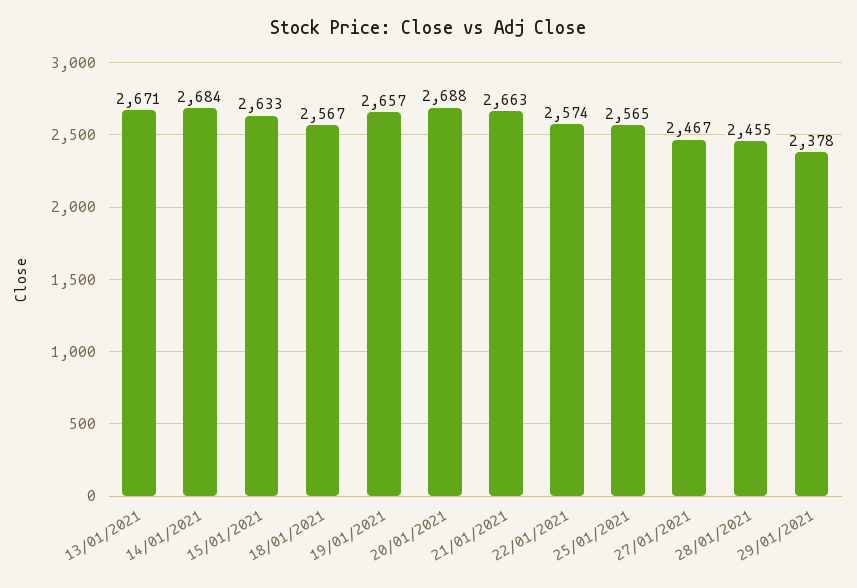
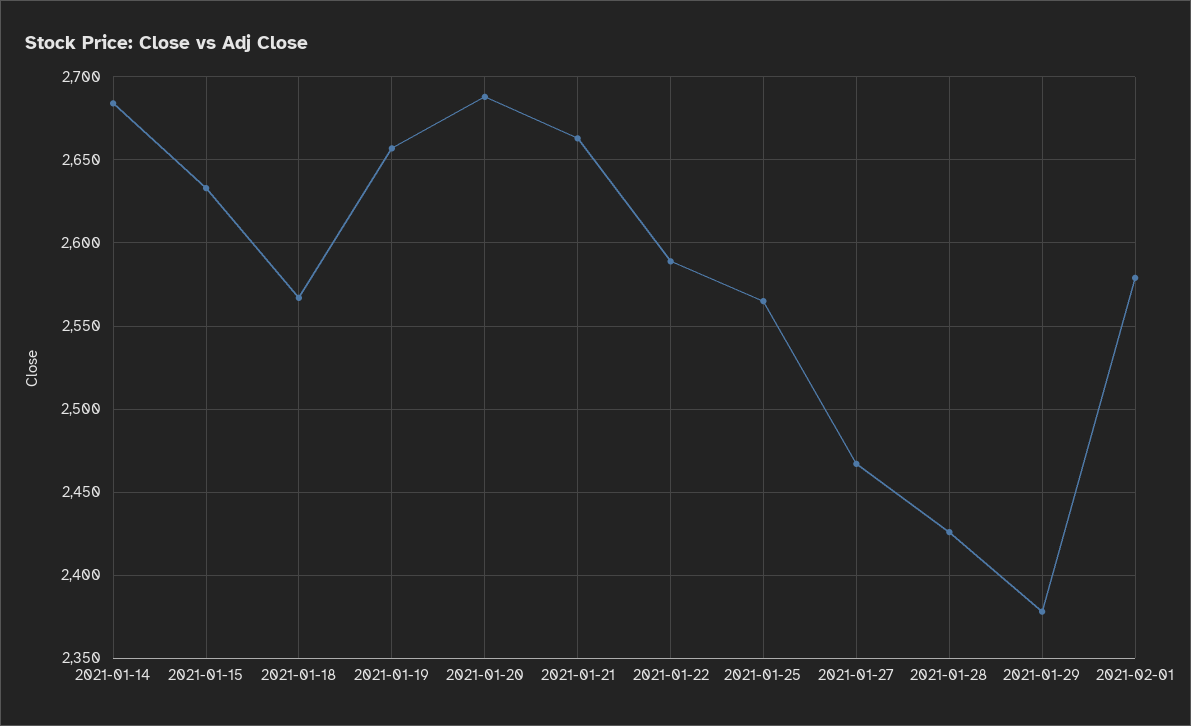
13/01/2021: 2671 -> none
22/01/2021: 2574 -> 2590
28/01/2021: 2455 -> 2425
2021-02-01: none -> 2580

